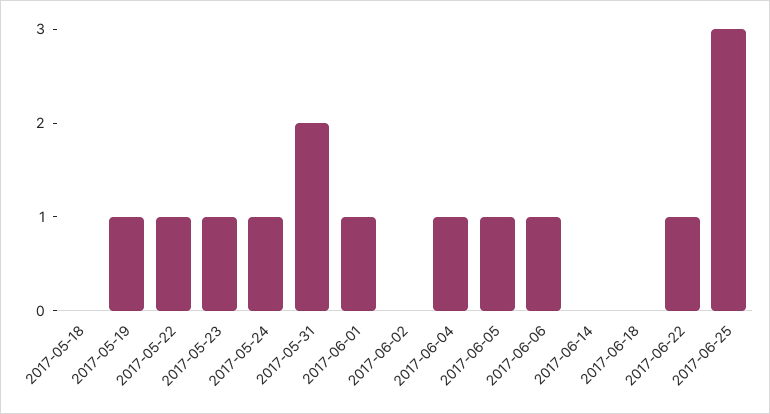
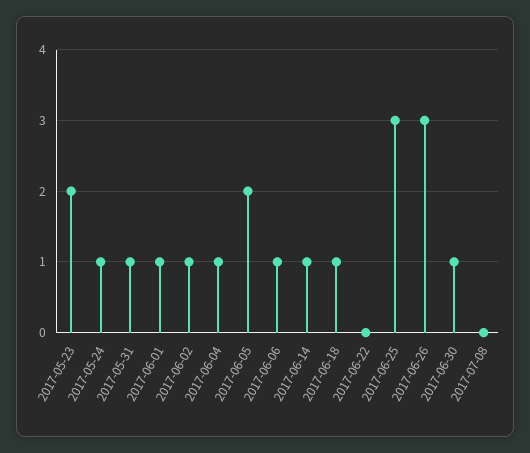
2017-05-18: 0 -> none
2017-05-19: 1 -> none
2017-05-22: 1 -> none
2017-05-23: 1 -> 2
2017-05-31: 2 -> 1
2017-06-02: 0 -> 1
2017-06-05: 1 -> 2
2017-06-14: 0 -> 1
2017-06-18: 0 -> 1
2017-06-22: 1 -> 0
2017-06-26: none -> 3
2017-06-30: none -> 1
2017-07-08: none -> 0

